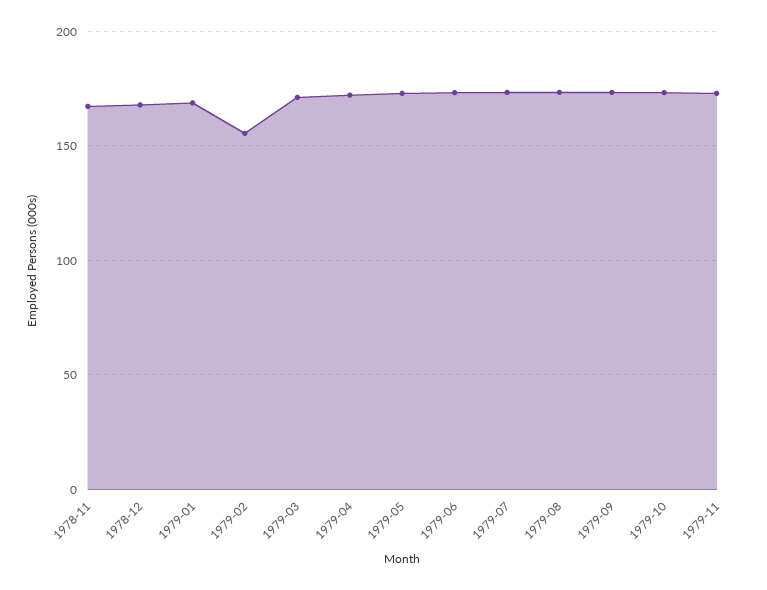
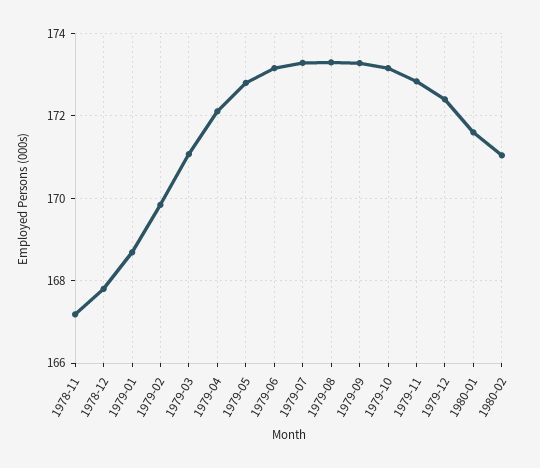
1979-02: 155 -> 169.8
1979-12: none -> 172.4
1980-01: none -> 171.6
1980-02: none -> 171

